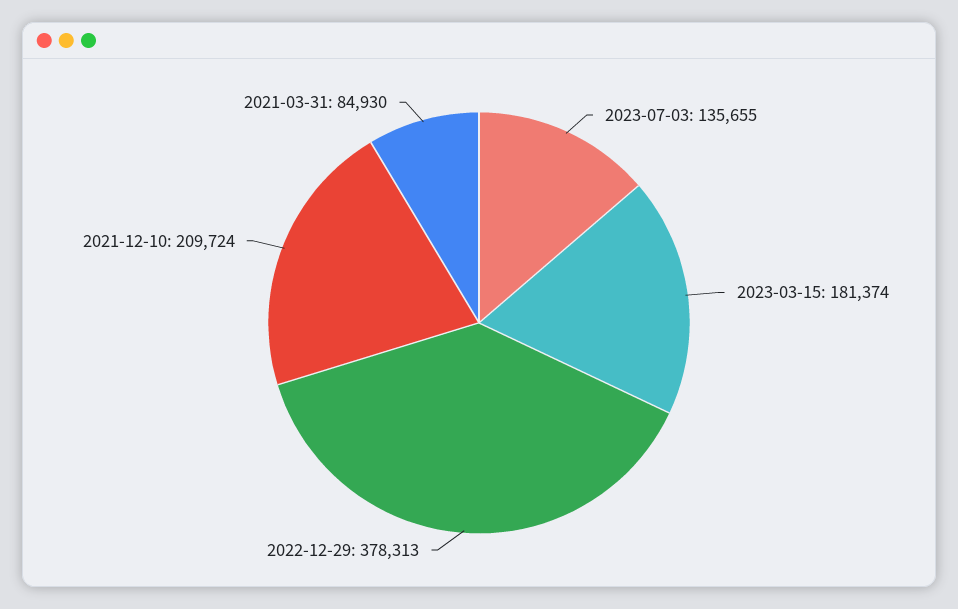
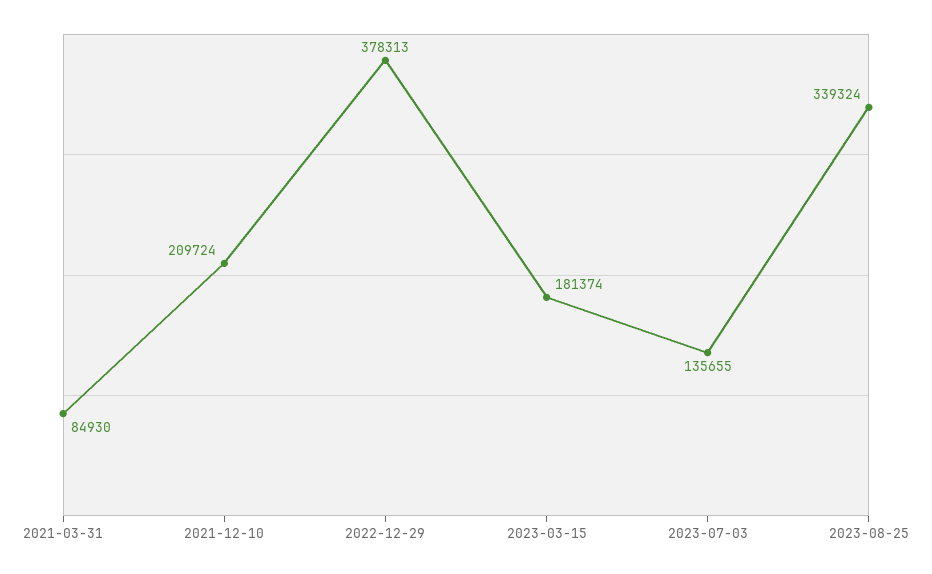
2023-08-25: none -> 339324

